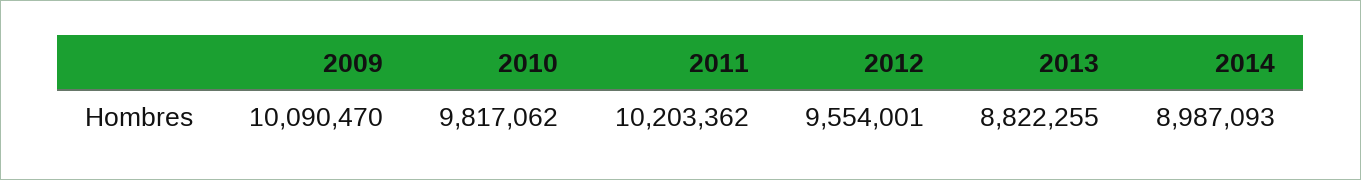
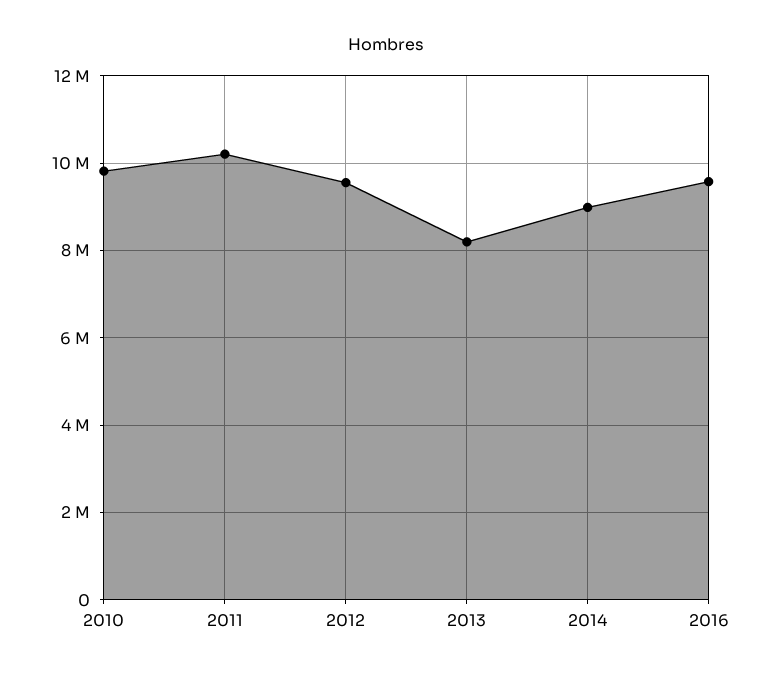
2009: 10090470 -> none
2013: 8822255 -> 8200000
2016: none -> 9600000

